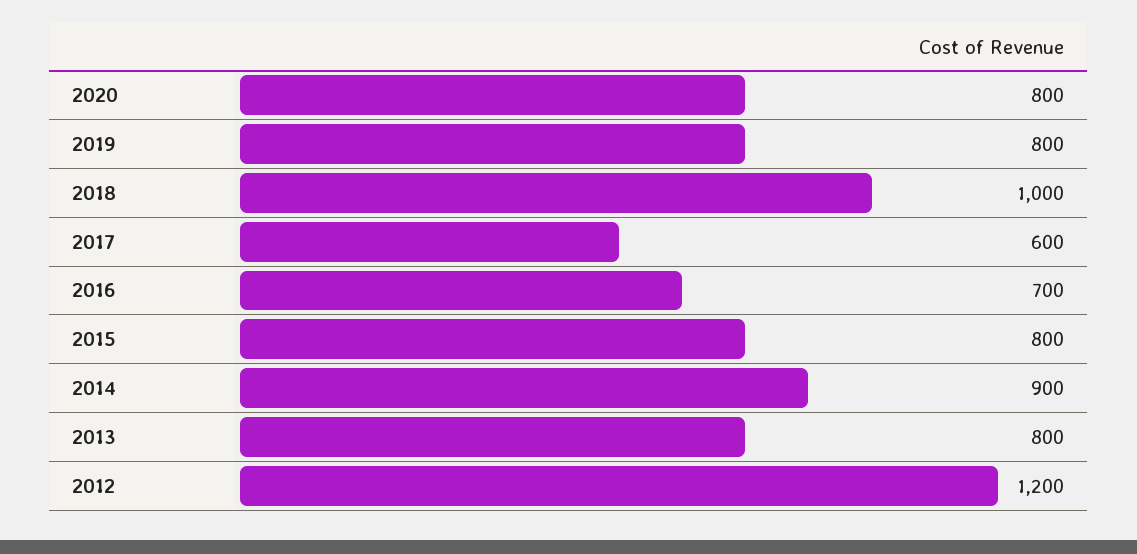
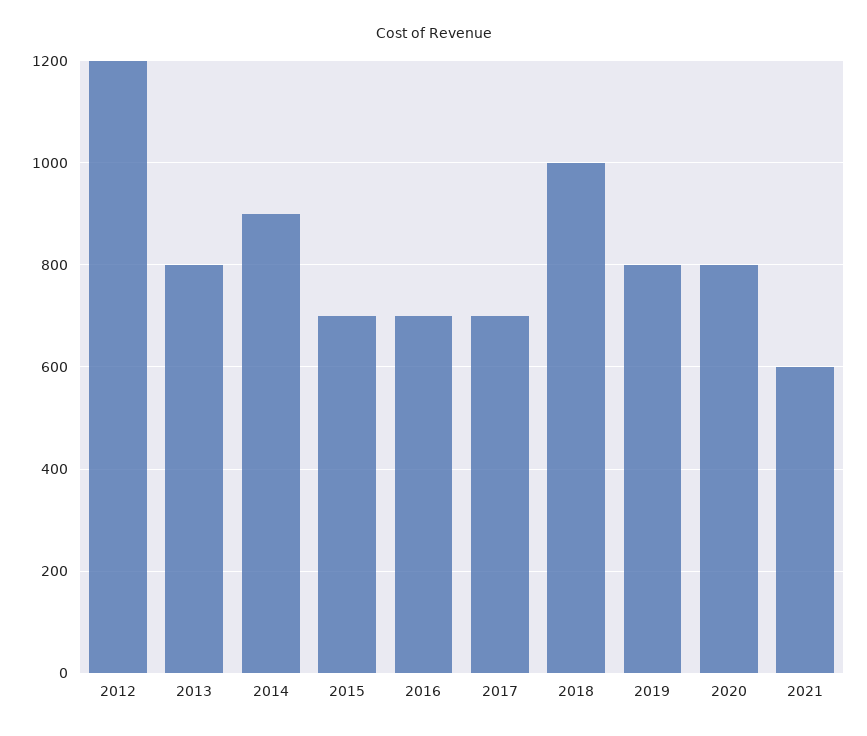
2017: 600 -> 700
2015: 800 -> 700
2021: none -> 600

